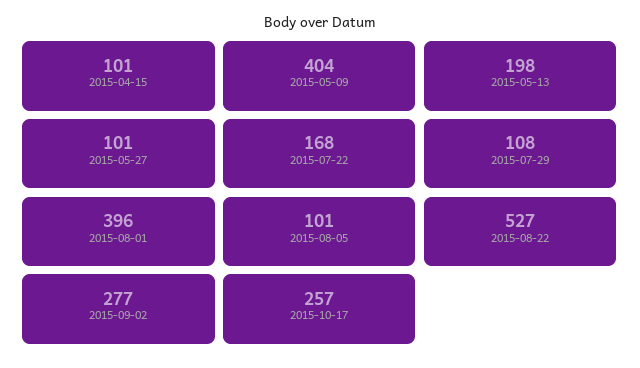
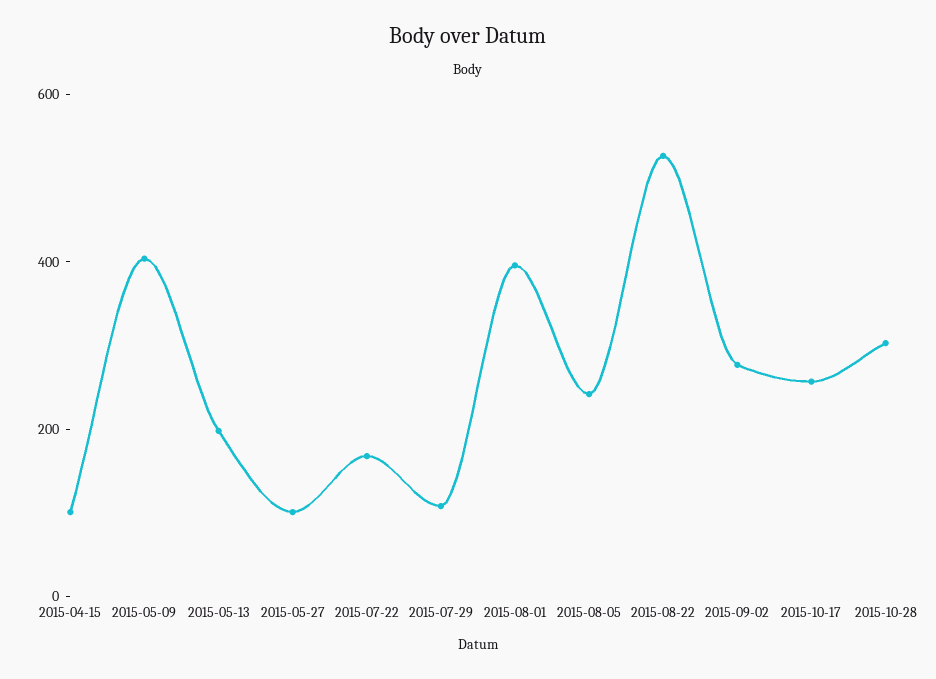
2015-08-05: 101 -> 250
2015-10-28: none -> 300

